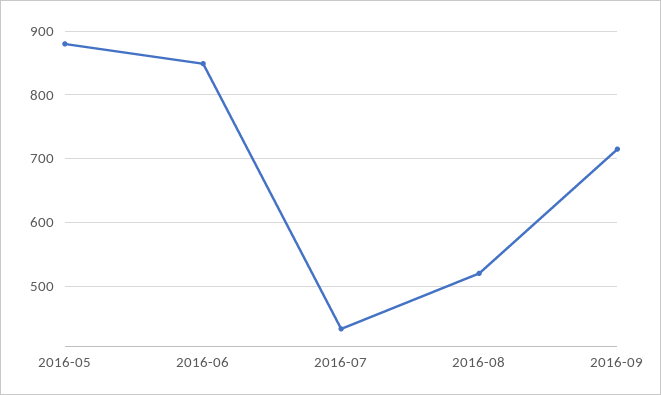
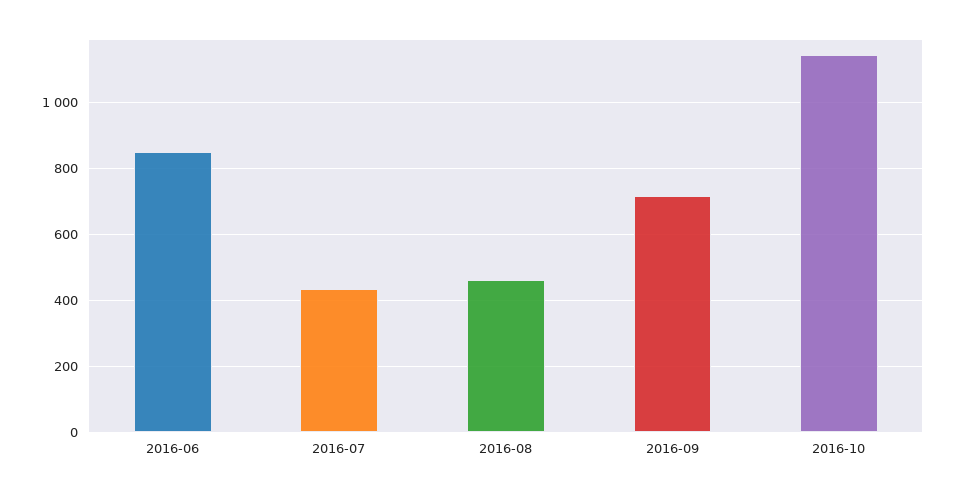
2016-05: 880 -> none
2016-08: 520 -> 460
2016-10: none -> 1140

